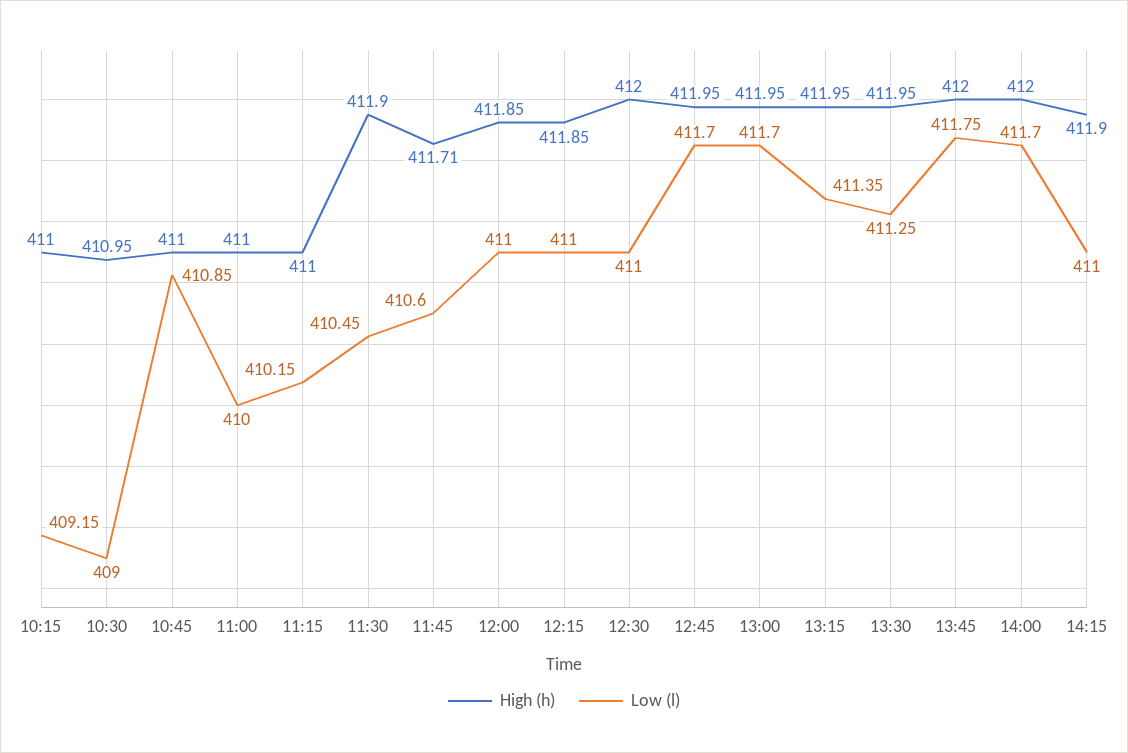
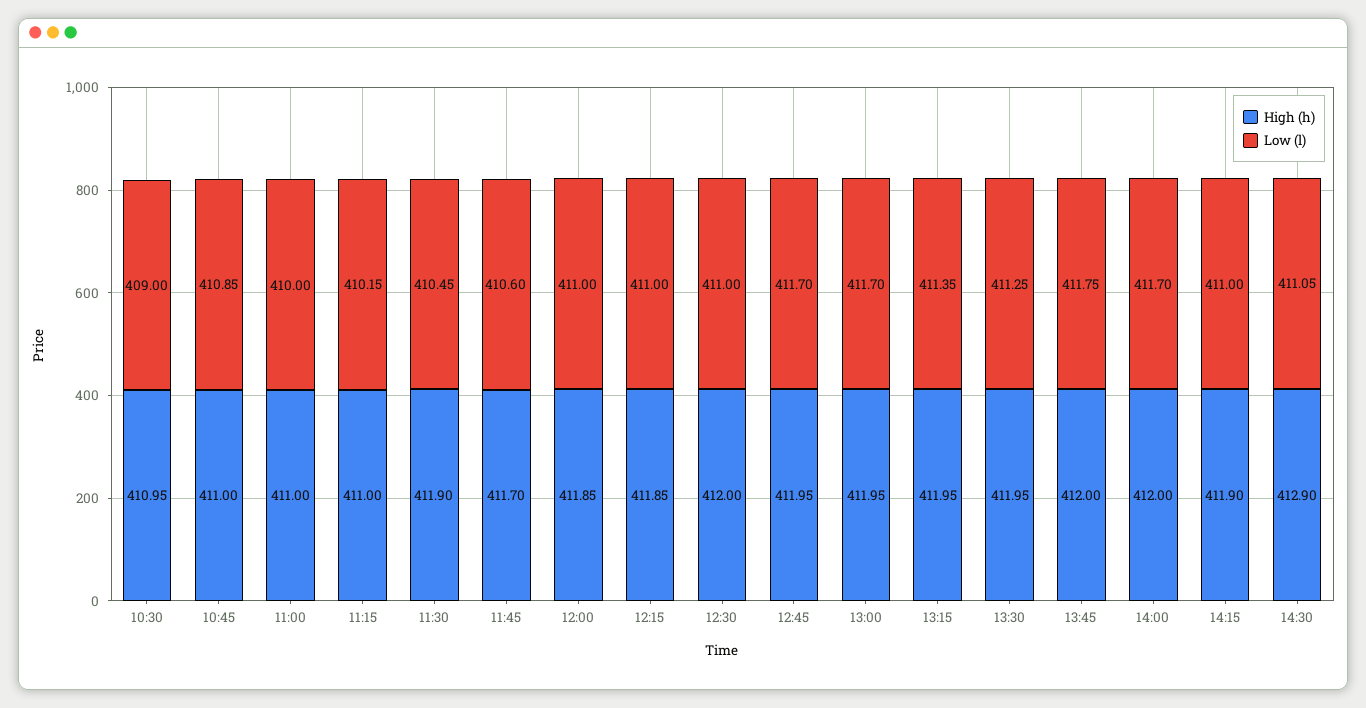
High (h), 10:15: 411 -> none
Low (l), 10:15: 409.15 -> none
High (h), 11:45: 411.71 -> 411.7
High (h), 14:30: none -> 412.9
Low (l), 14:30: none -> 411.05

